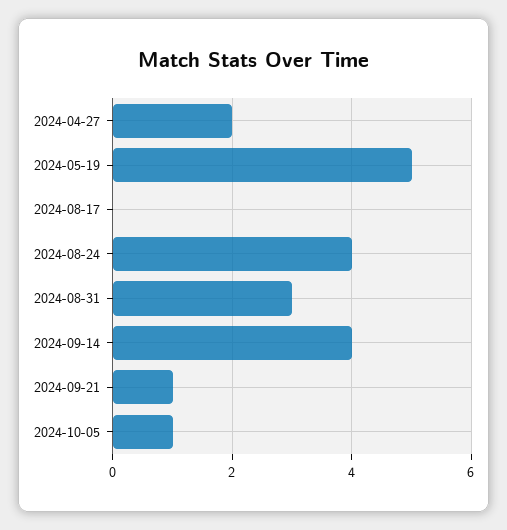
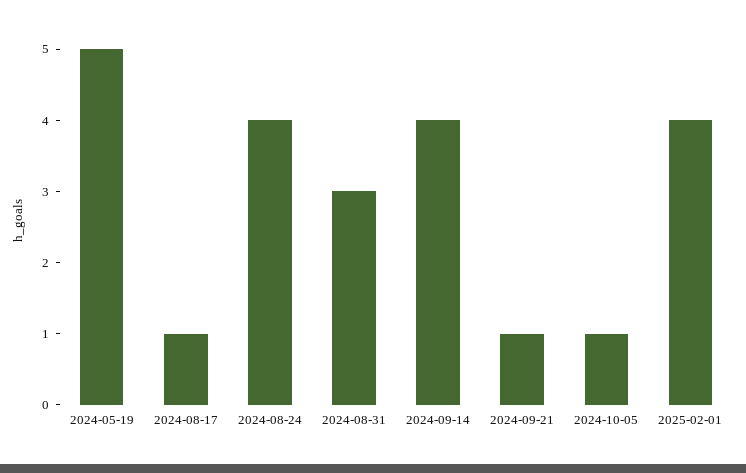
2024-04-27: 2 -> none
2024-08-17: 0 -> 1
2025-02-01: none -> 4

